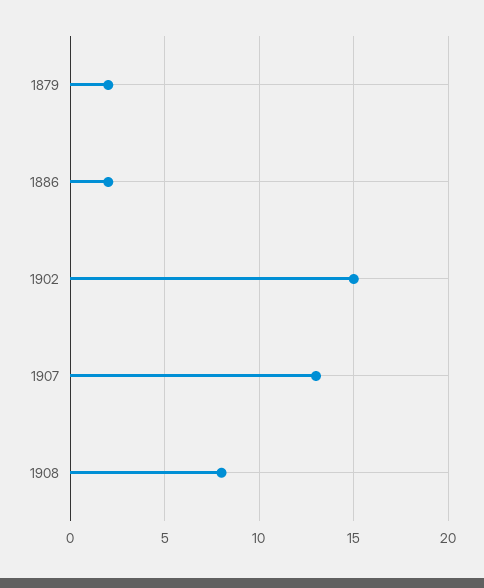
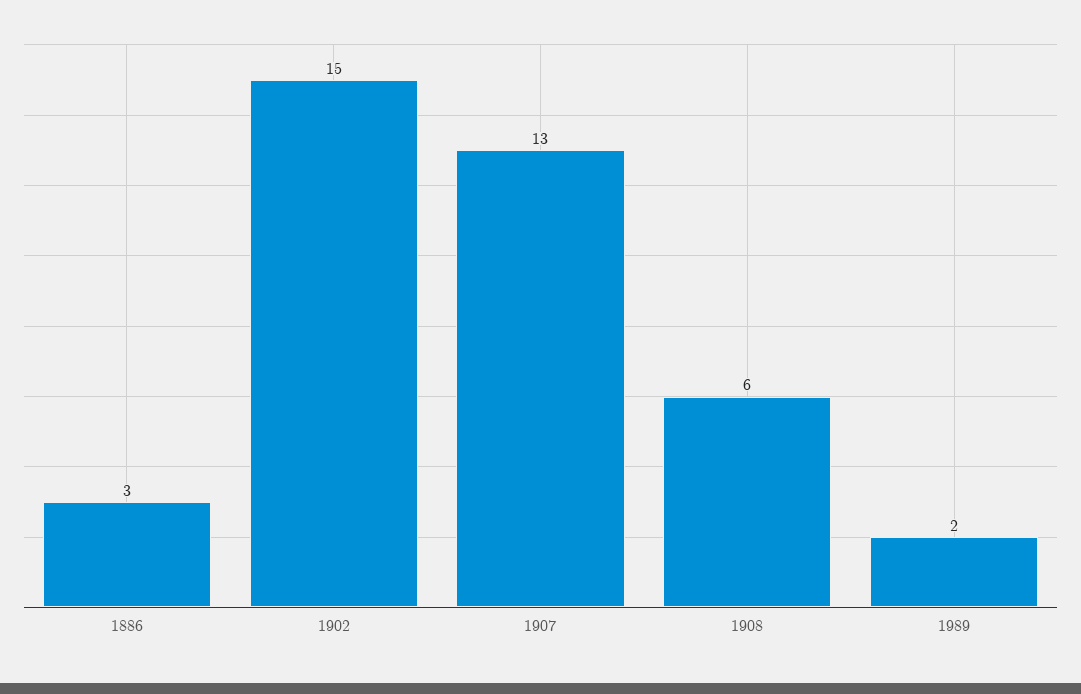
1879: 2 -> none
1886: 2 -> 3
1908: 8 -> 6
1989: none -> 2

